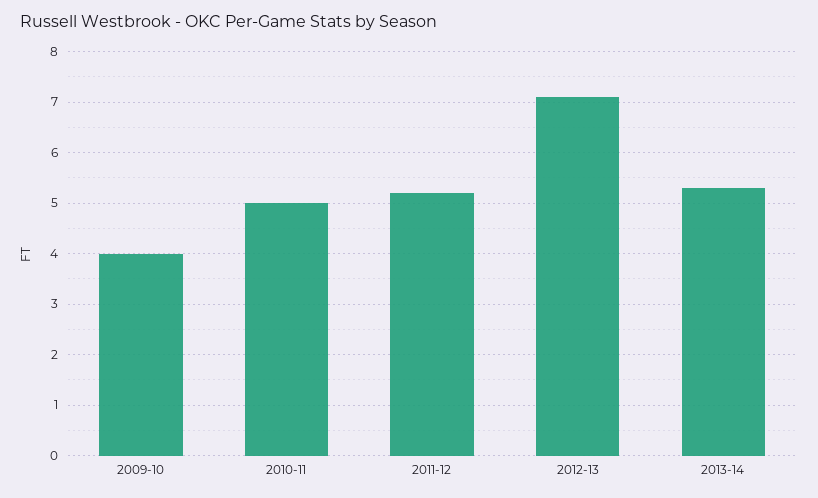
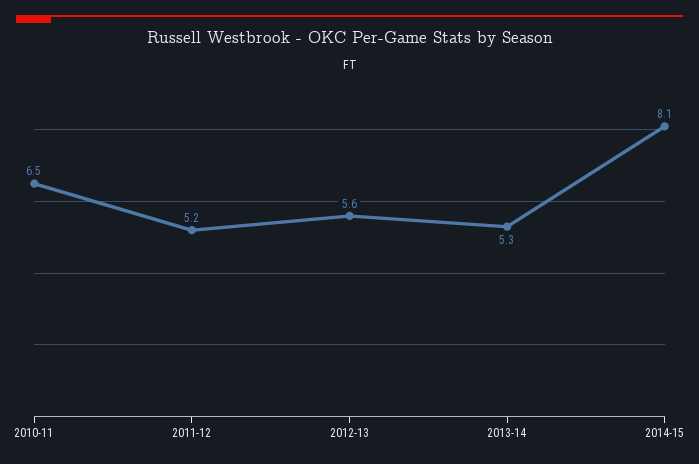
2009-10: 4 -> none
2010-11: 5 -> 6.5
2012-13: 7 -> 5.6
2014-15: none -> 8.1

